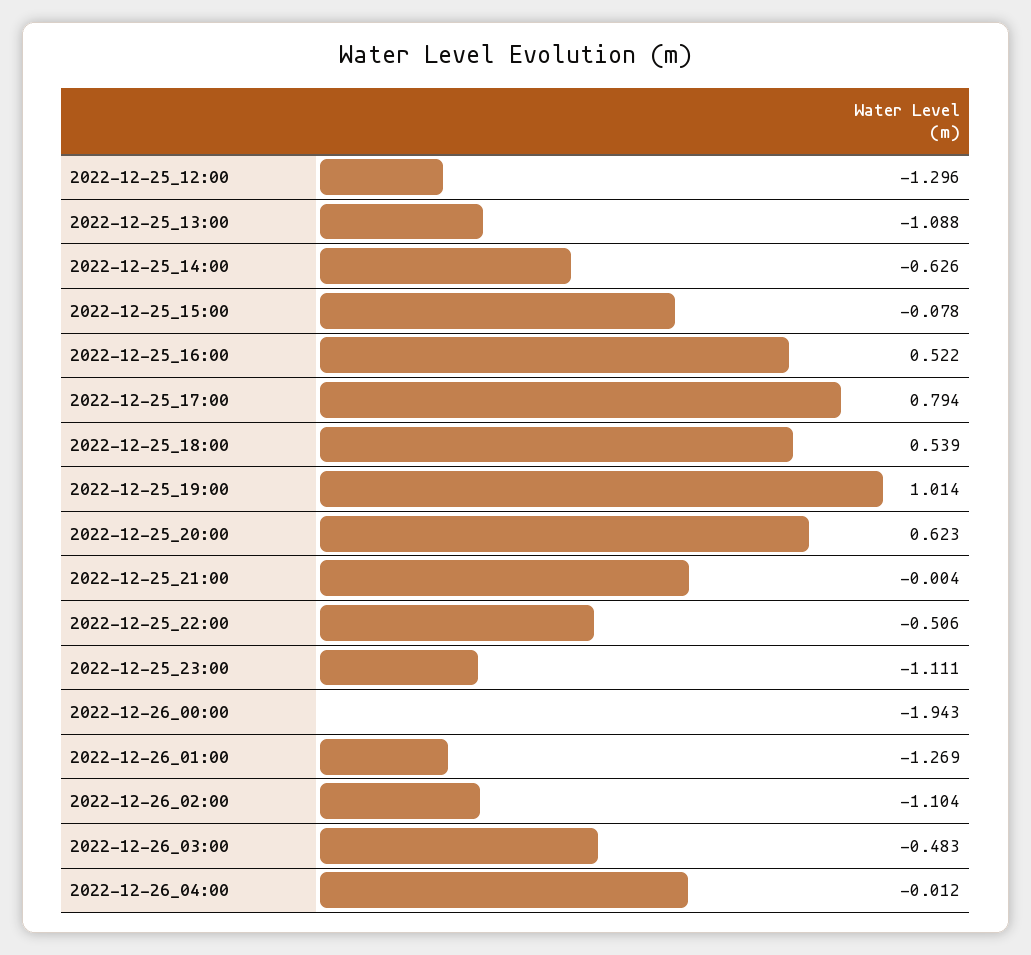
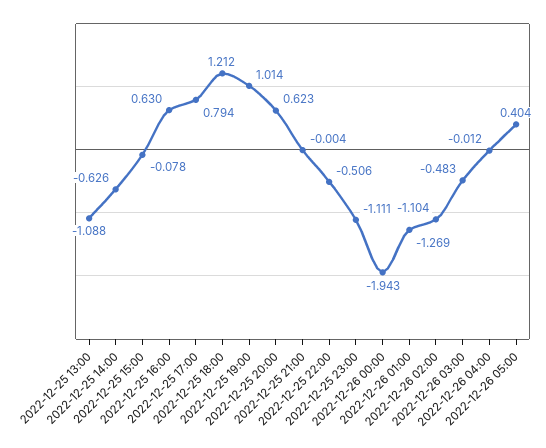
2022-12-25_12:00: -1.296 -> none
2022-12-25_16:00: 0.522 -> 0.63
2022-12-25_18:00: 0.539 -> 1.212
2022-12-26 05:00: none -> 0.404

